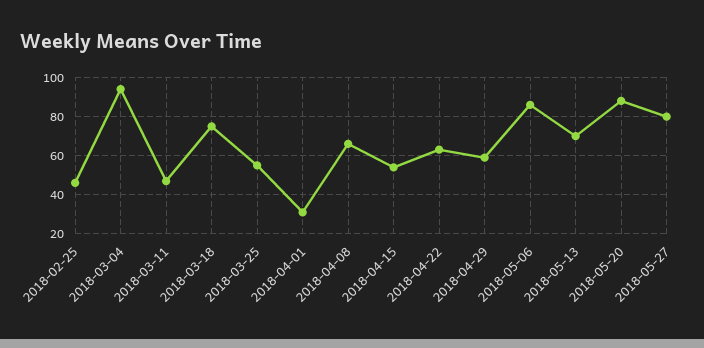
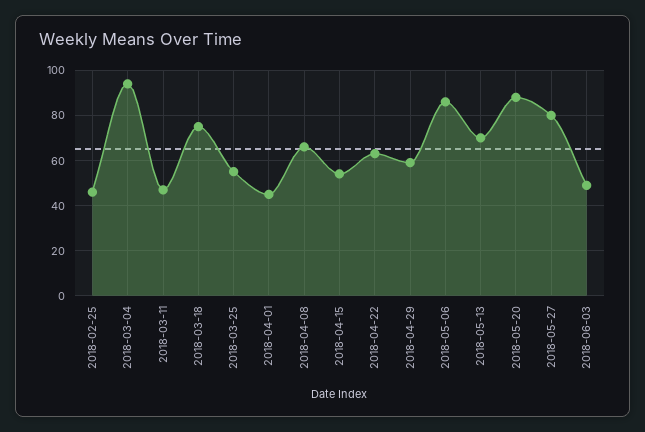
2018-04-01: 30 -> 45
2018-06-03: none -> 50

